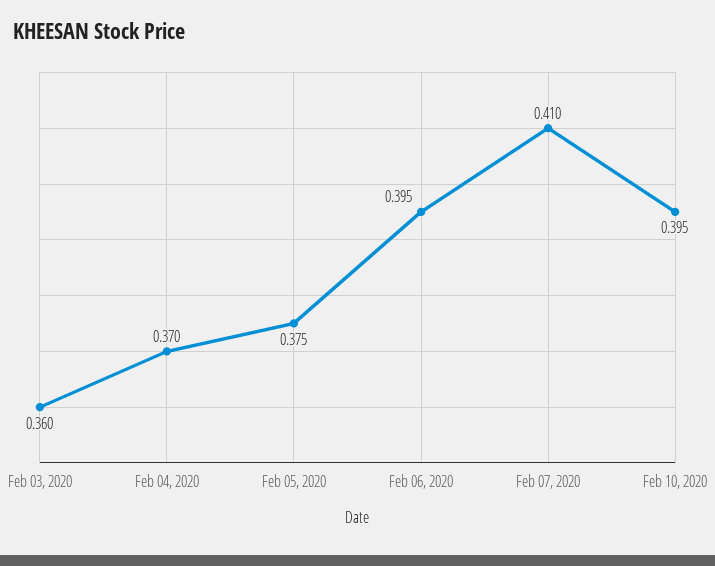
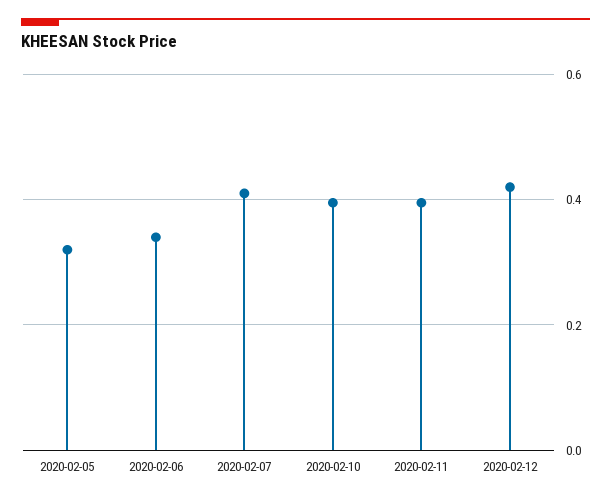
Feb 03, 2020: 0.36 -> none
Feb 04, 2020: 0.37 -> none
Feb 05, 2020: 0.375 -> 0.32
Feb 06, 2020: 0.395 -> 0.34
2020-02-11: none -> 0.4
2020-02-12: none -> 0.42

